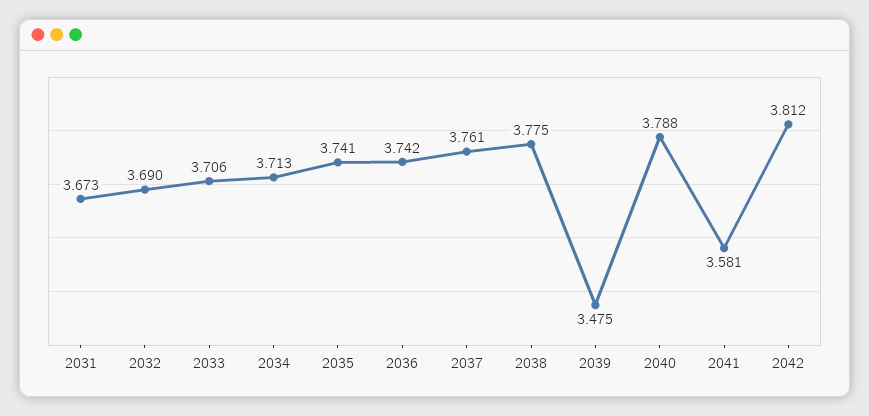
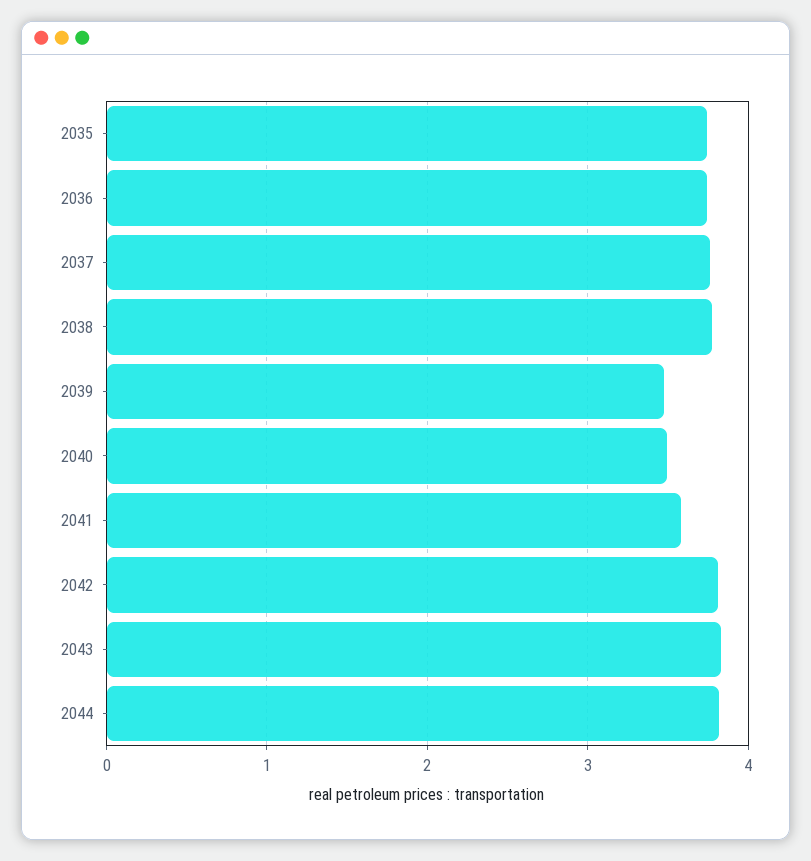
2031: 3.673 -> none
2032: 3.69 -> none
2033: 3.706 -> none
2034: 3.713 -> none
2040: 3.788 -> 3.5
2043: none -> 3.8
2044: none -> 3.8

